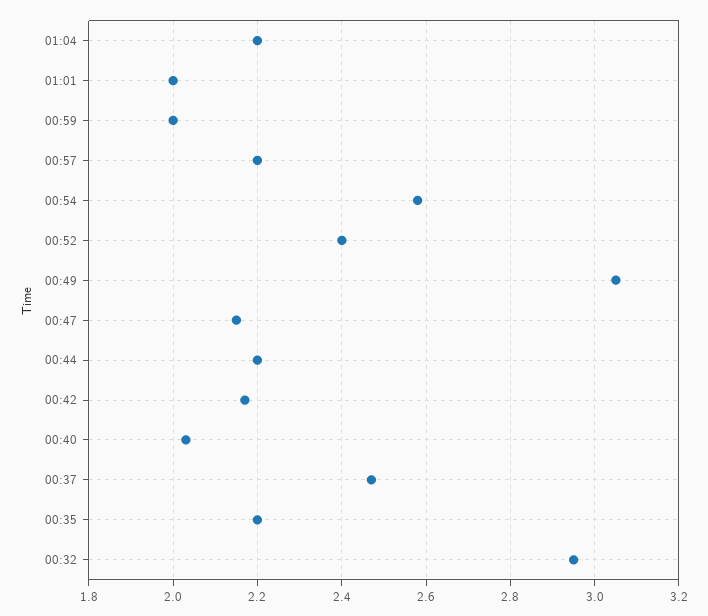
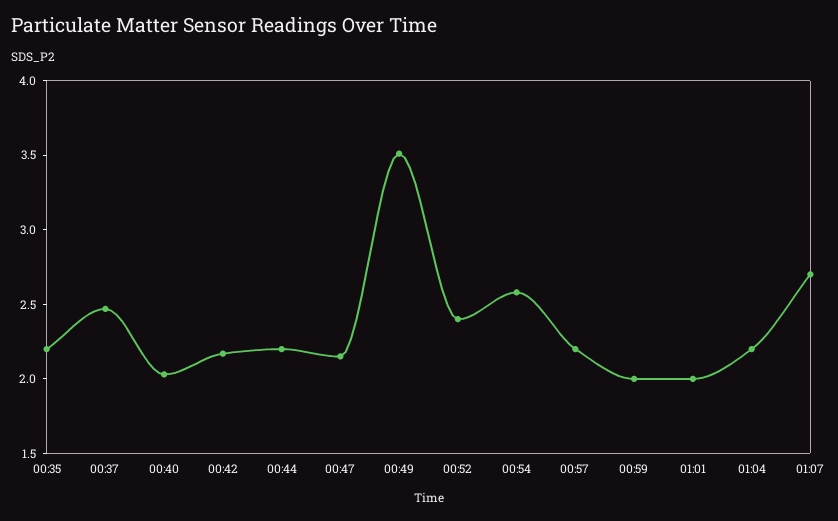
00:49: 3.05 -> 3.5
00:32: 2.95 -> none
01:07: none -> 2.7

